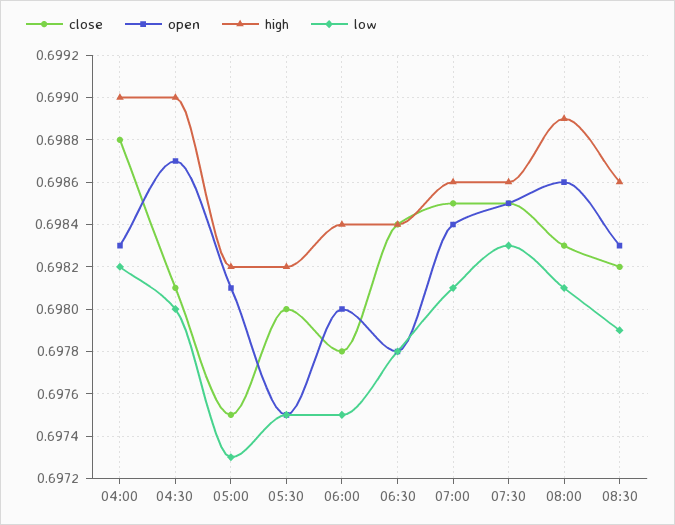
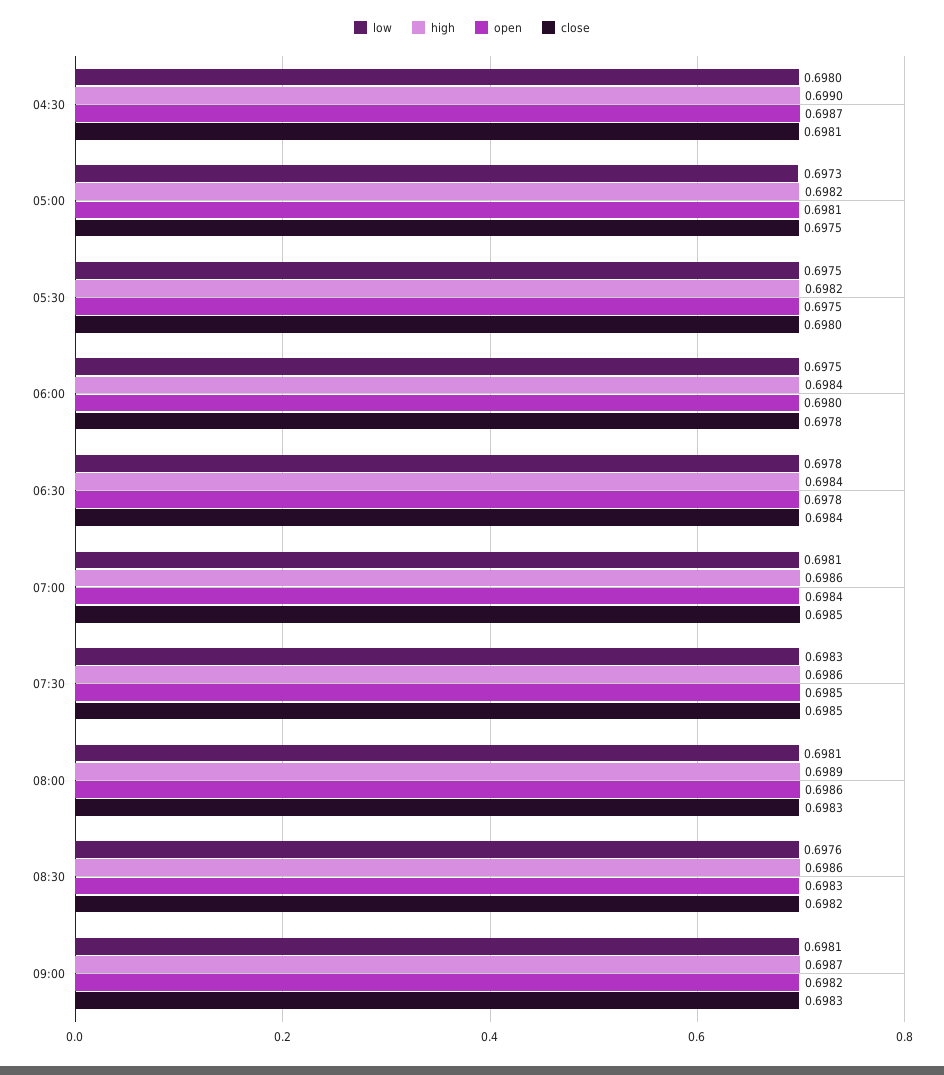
close, 04:00: 0.6988 -> none
open, 04:00: 0.6983 -> none
high, 04:00: 0.699 -> none
low, 04:00: 0.6982 -> none
low, 08:30: 0.6979 -> 0.6976
low, 09:00: none -> 0.6981
high, 09:00: none -> 0.6987
open, 09:00: none -> 0.6982
close, 09:00: none -> 0.6983

